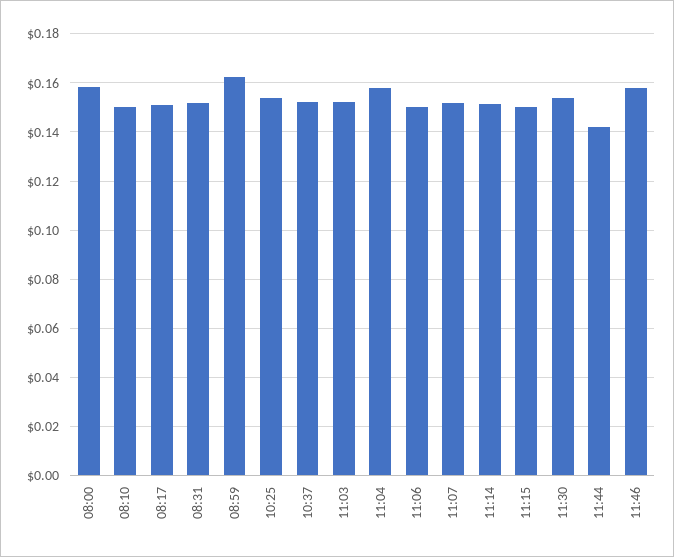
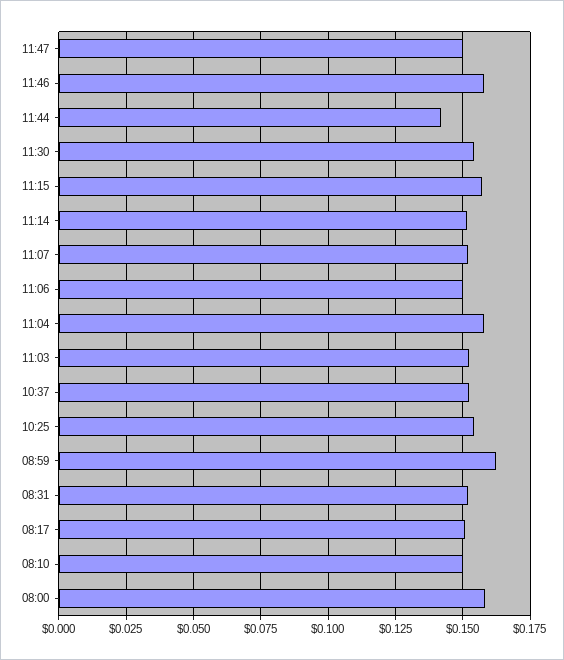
11:15: 0.15 -> 0.1575
11:47: none -> 0.15

